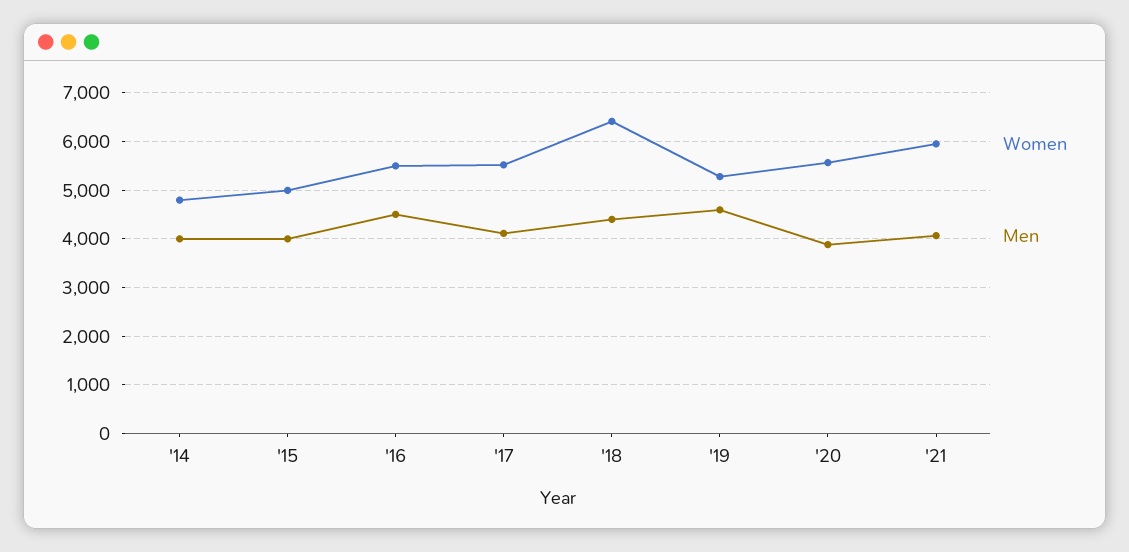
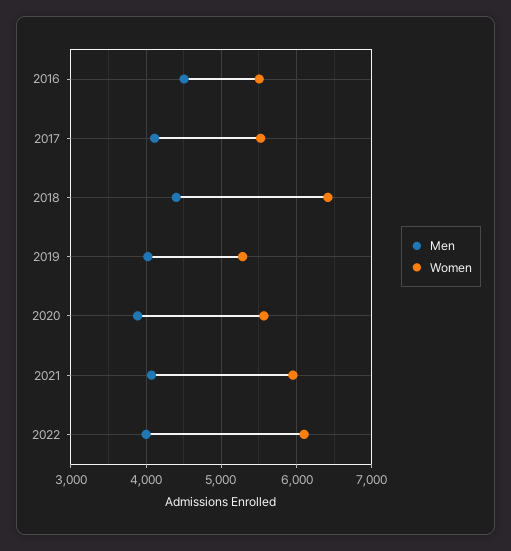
Women, '14: 4800 -> none
Men, '14: 4000 -> none
Women, '15: 5000 -> none
Men, '15: 4000 -> none
Men, '19: 4600 -> 4000
Men, 2022: none -> 4000
Women, 2022: none -> 6100

